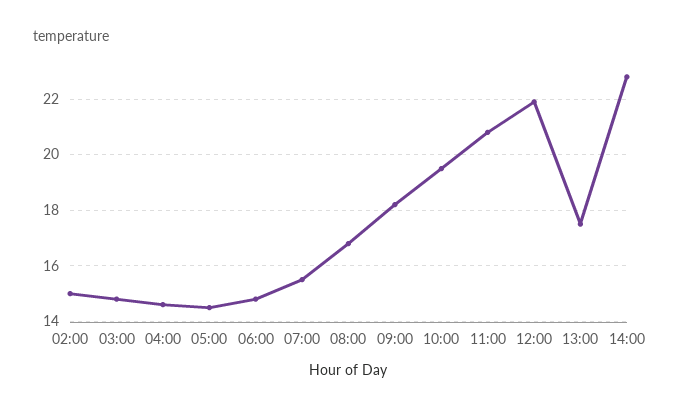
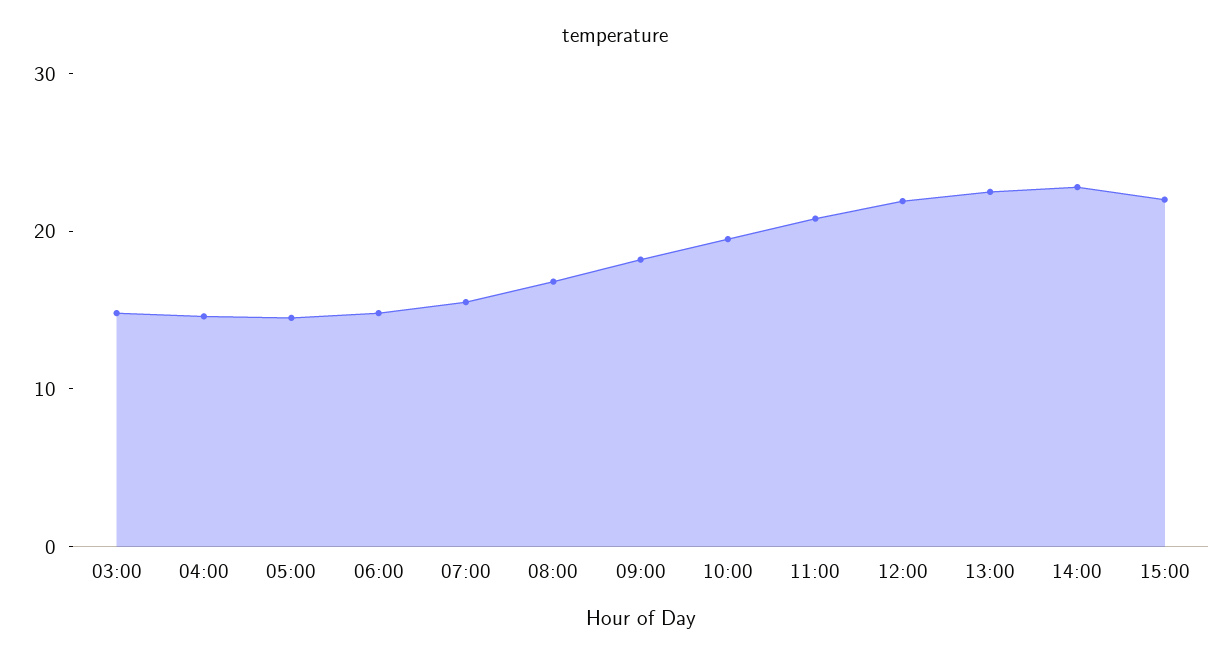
02:00: 15 -> none
13:00: 17.5 -> 22
15:00: none -> 22

